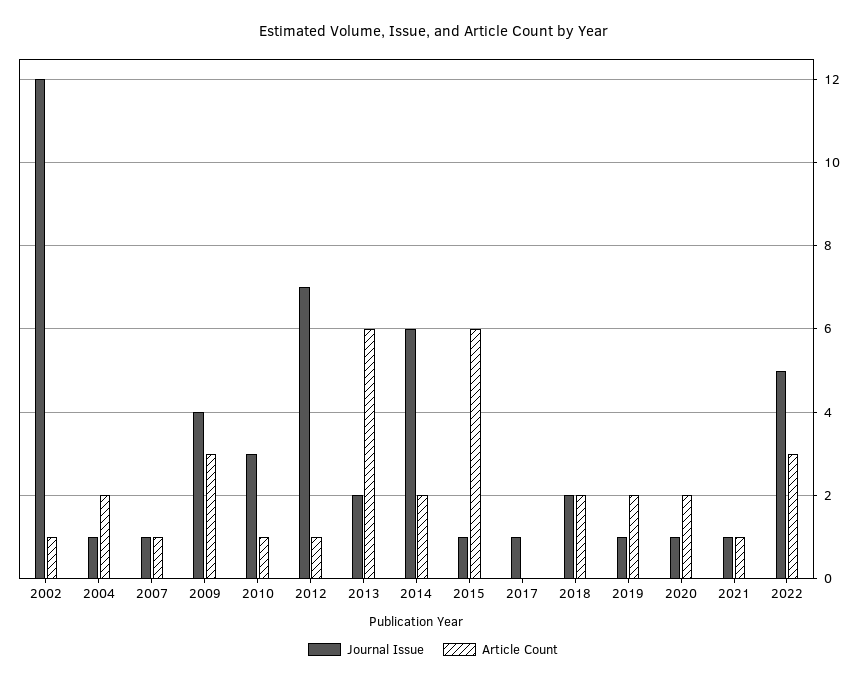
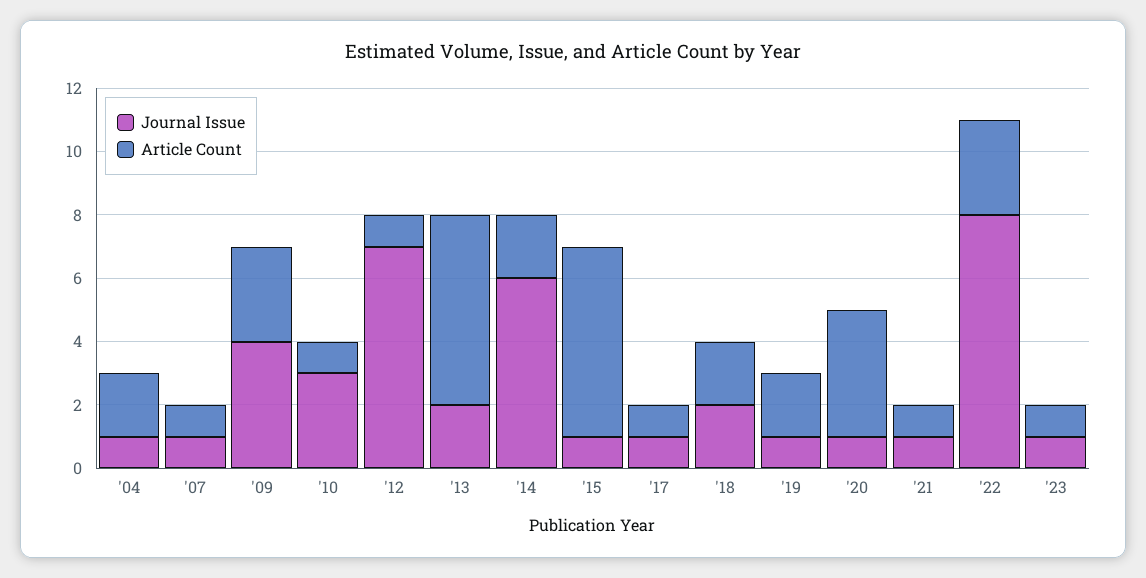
Journal Issue, 2002: 12 -> none
Article Count, 2002: 1 -> none
Article Count, 2017: 0 -> 1
Article Count, 2020: 2 -> 4
Journal Issue, 2022: 5 -> 8
Journal Issue, '23: none -> 1
Article Count, '23: none -> 1

